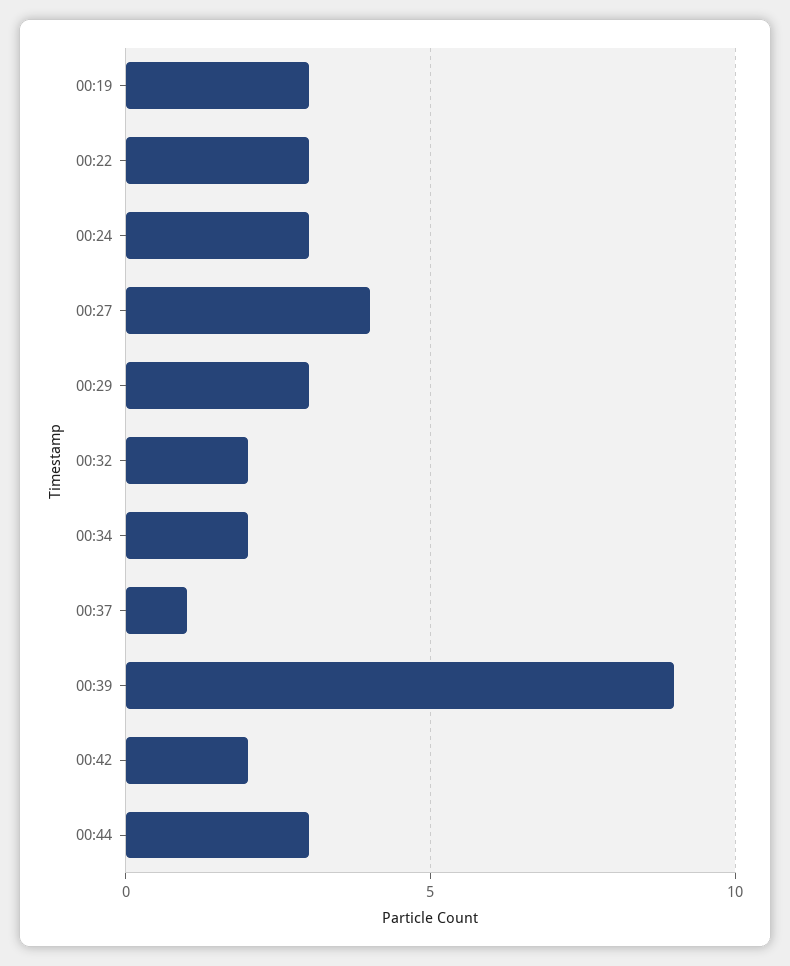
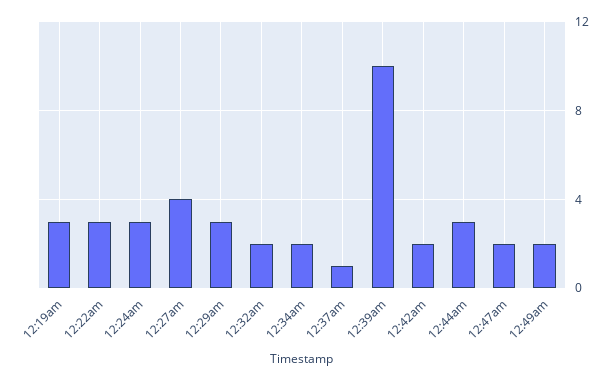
00:39: 9 -> 10
12:47am: none -> 2
12:49am: none -> 2

